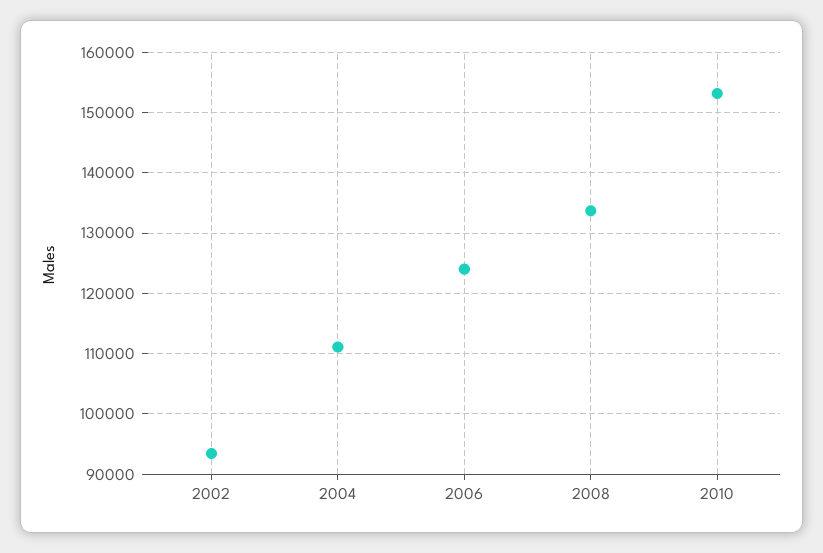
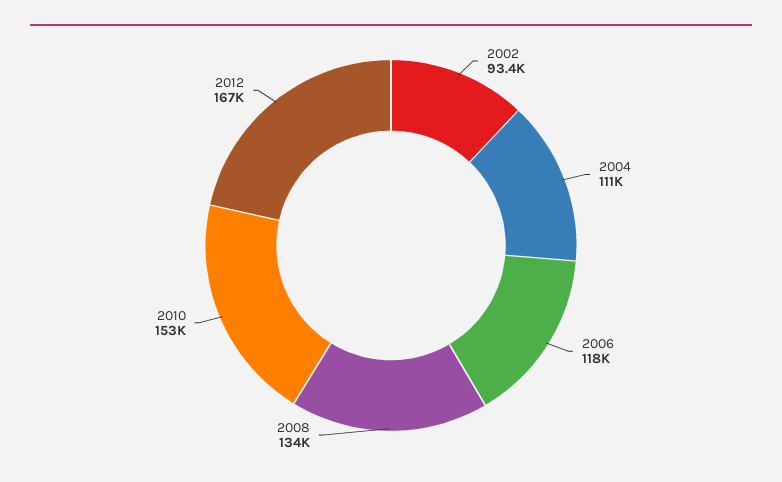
2006: 124000 -> 118000
2012: none -> 167000

